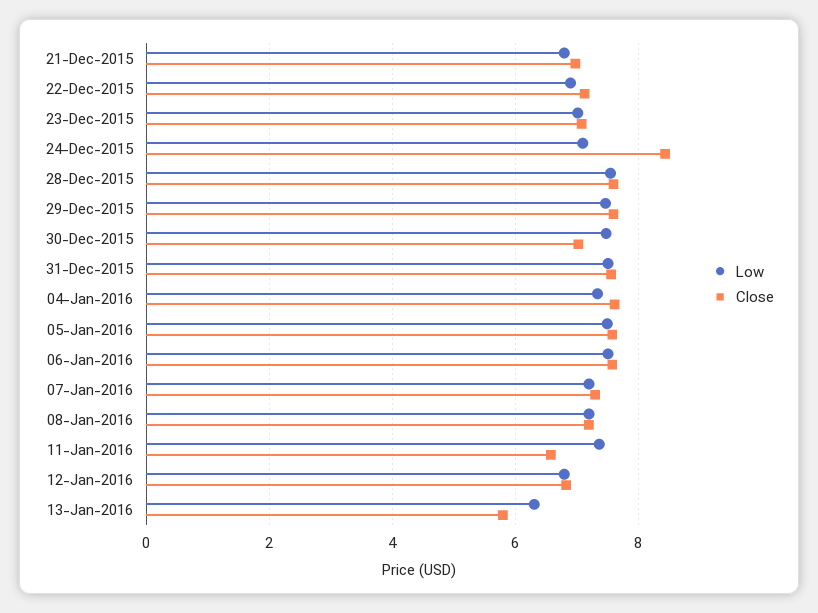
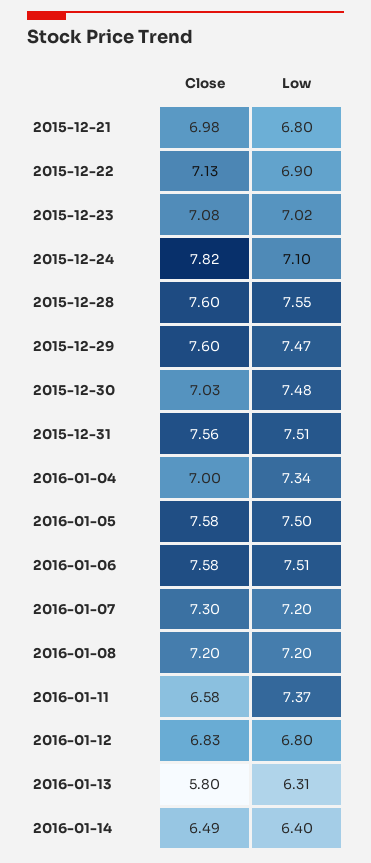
Close, 24-Dec-2015: 8.4 -> 7.82
Close, 04-Jan-2016: 7.6 -> 7
Close, 2016-01-14: none -> 6.49
Low, 2016-01-14: none -> 6.4

